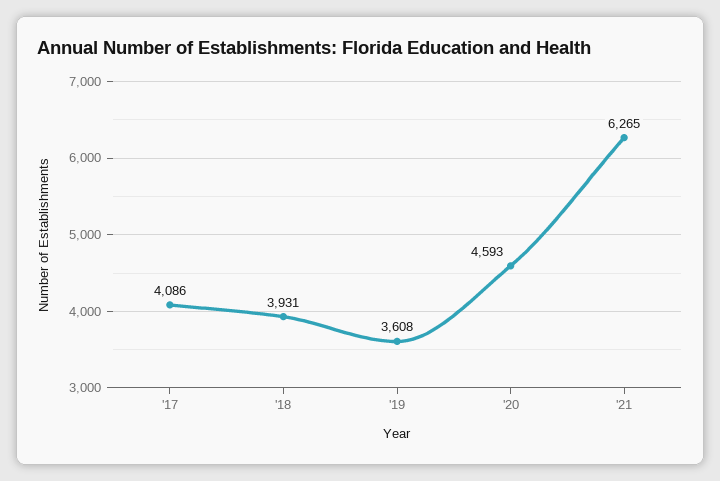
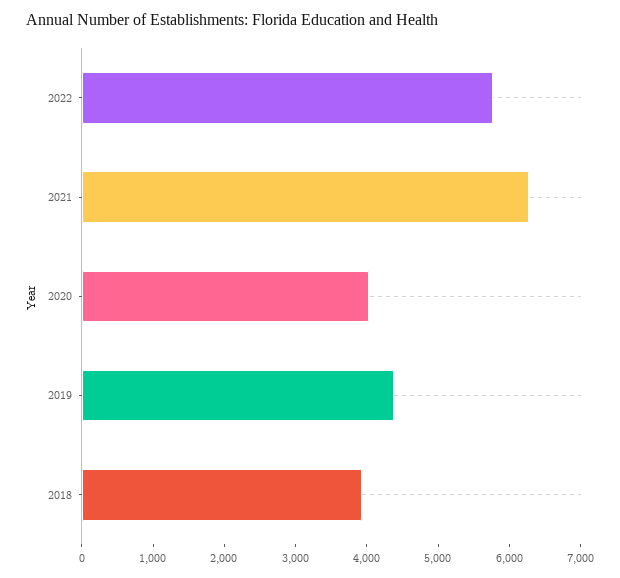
'17: 4086 -> none
'19: 3608 -> 4400
'20: 4593 -> 4000
2022: none -> 5800

